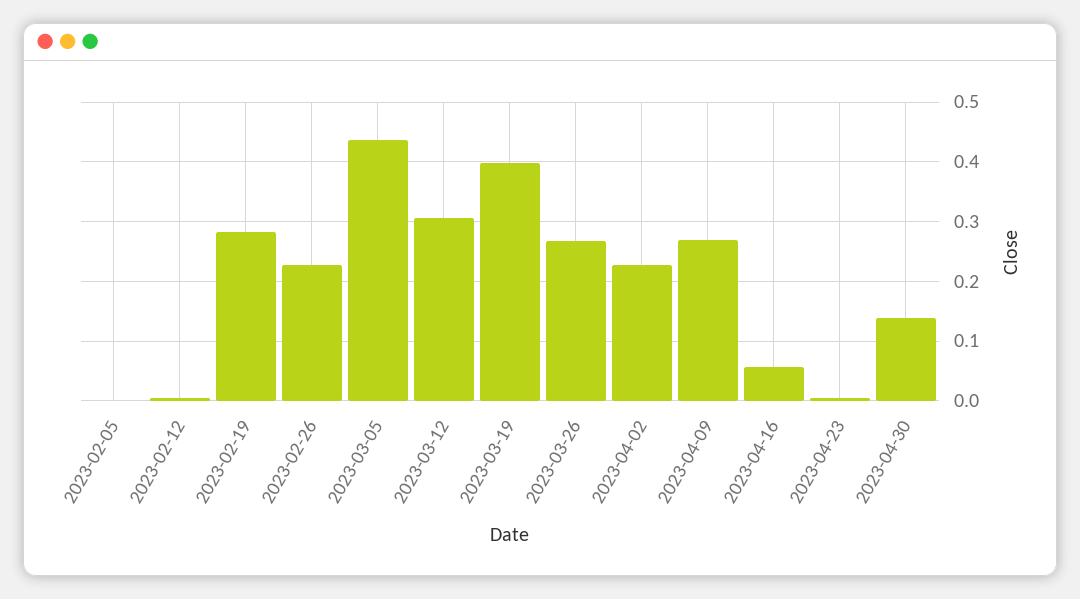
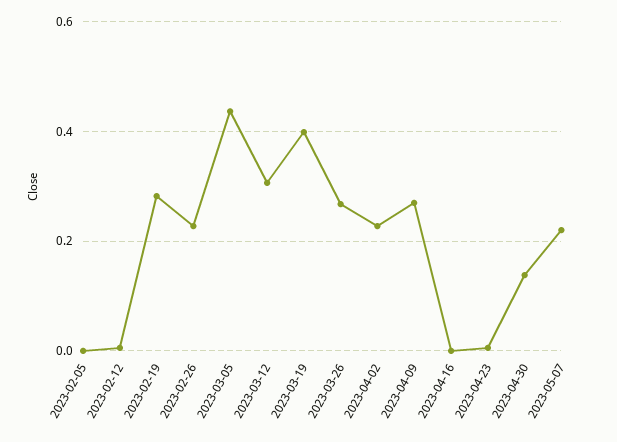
2023-04-16: 0.06 -> 0
2023-05-07: none -> 0.22

